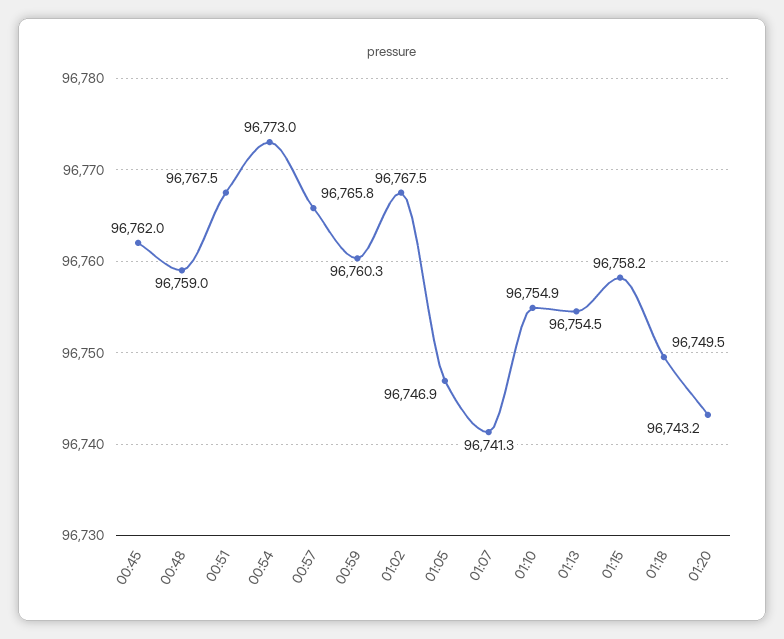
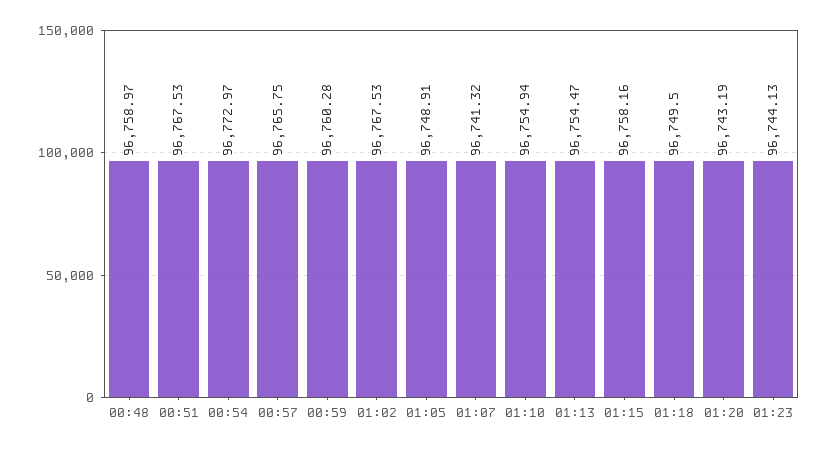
00:45: 96762 -> none
01:05: 96746.9 -> 96748.91
01:23: none -> 96744.13

